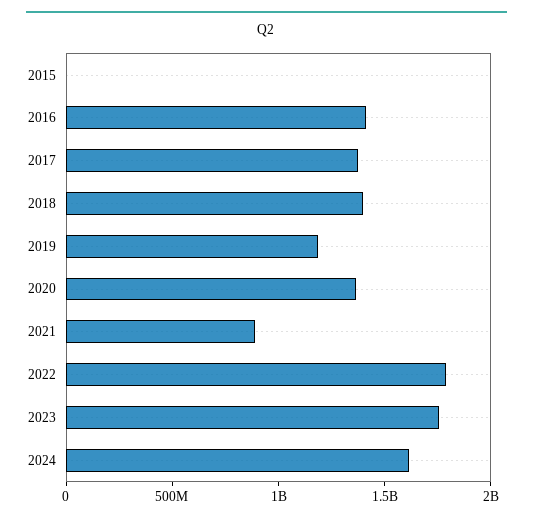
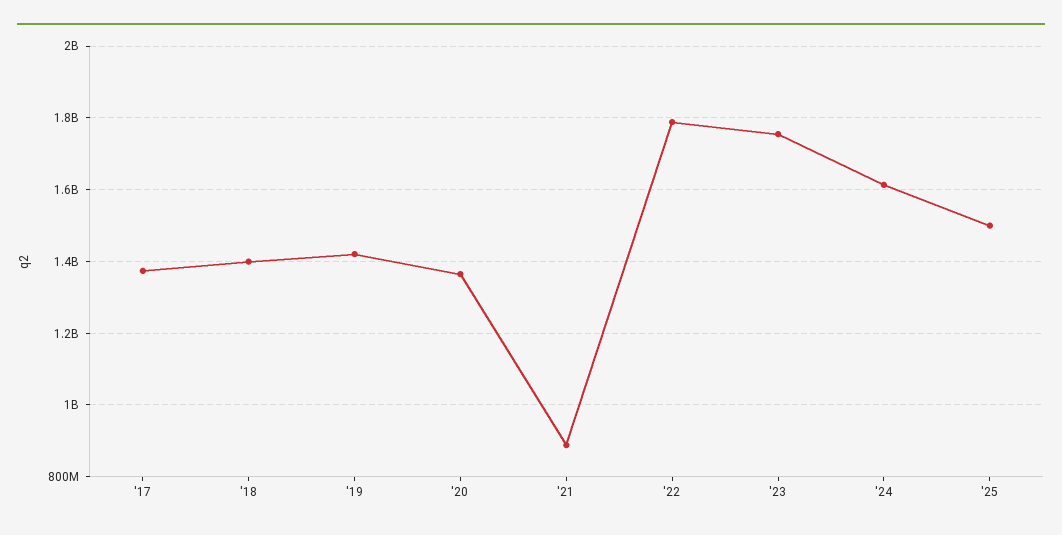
2015: 0 -> none
2016: 1400000000 -> none
2019: 1200000000 -> 1420000000
'25: none -> 1500000000

